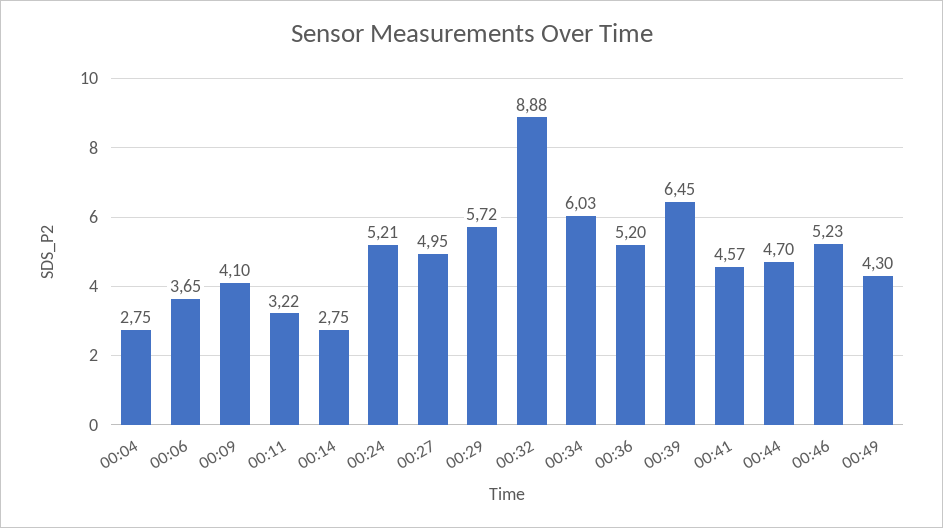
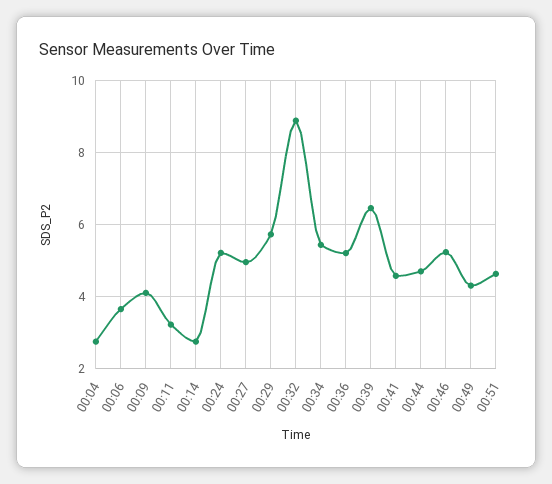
00:34: 6.03 -> 5.4
00:51: none -> 4.6

